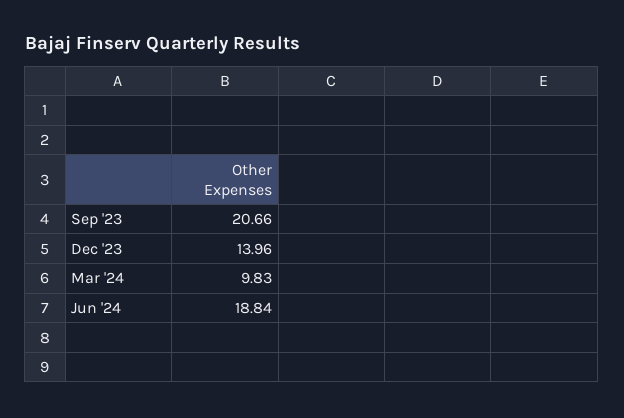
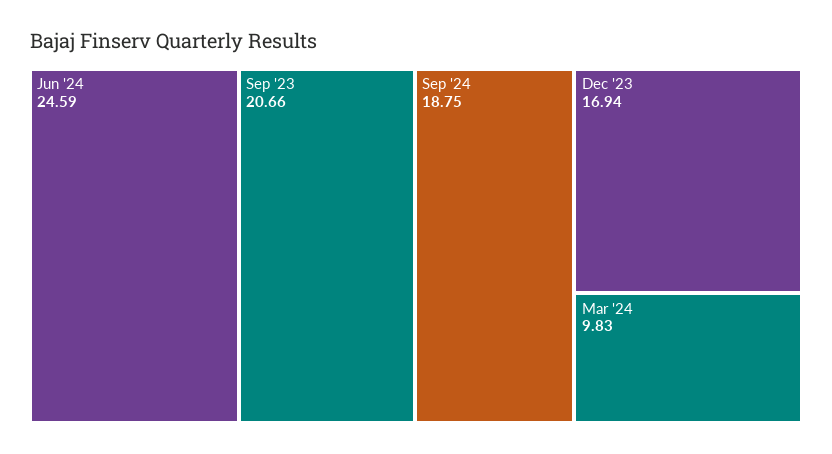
Dec '23: 13.96 -> 16.94
Jun '24: 18.84 -> 24.59
Sep '24: none -> 18.75

